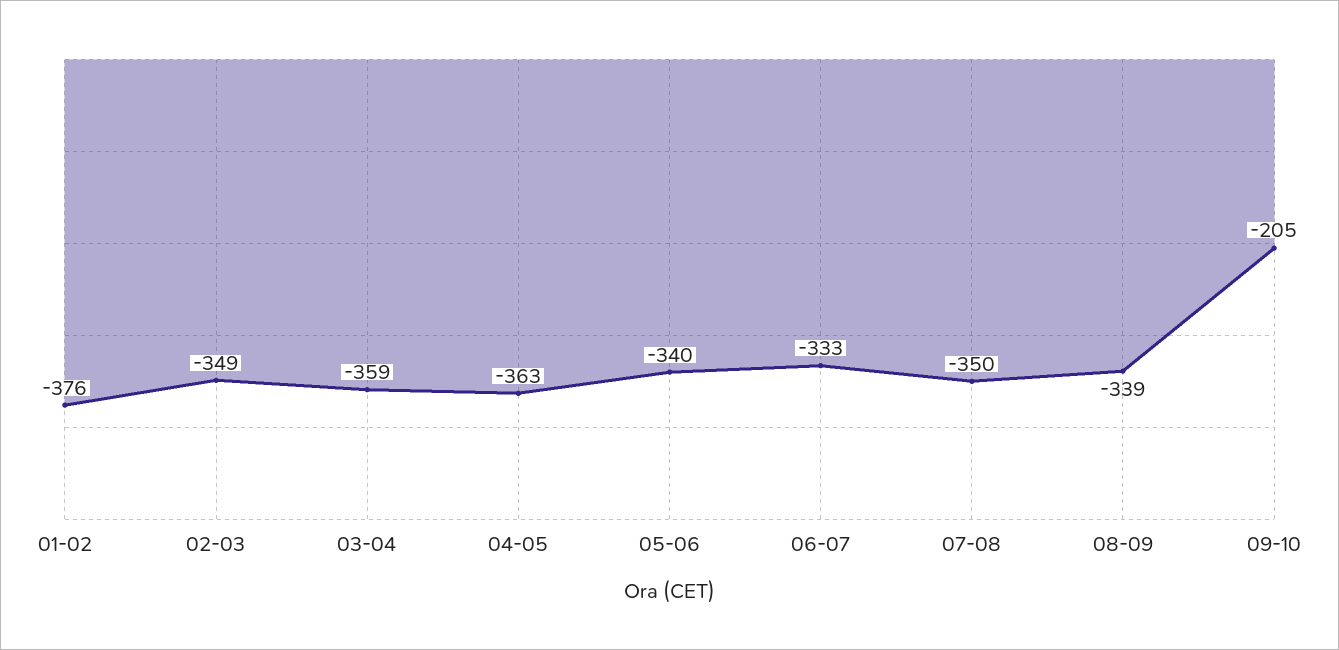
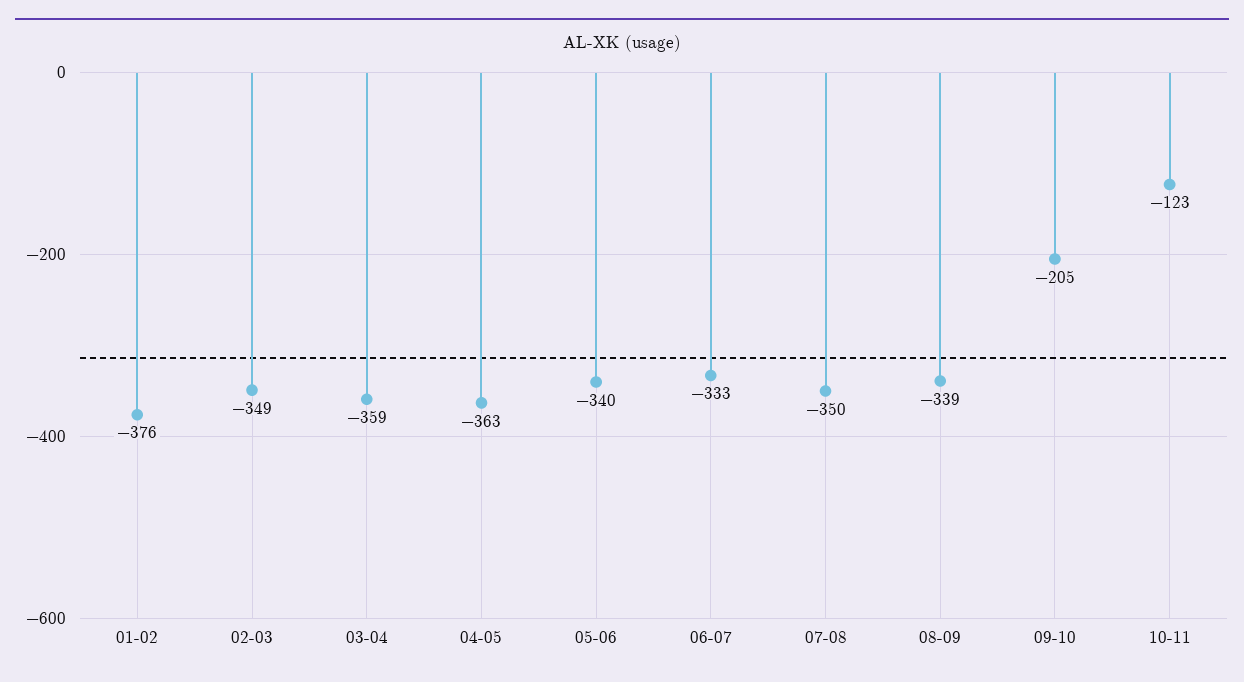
10-11: none -> -123

